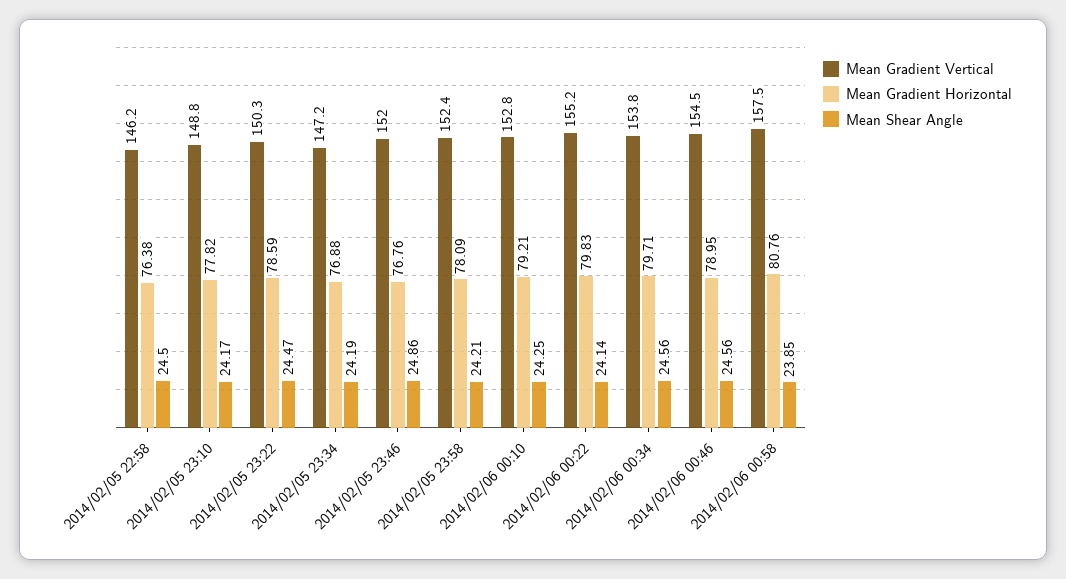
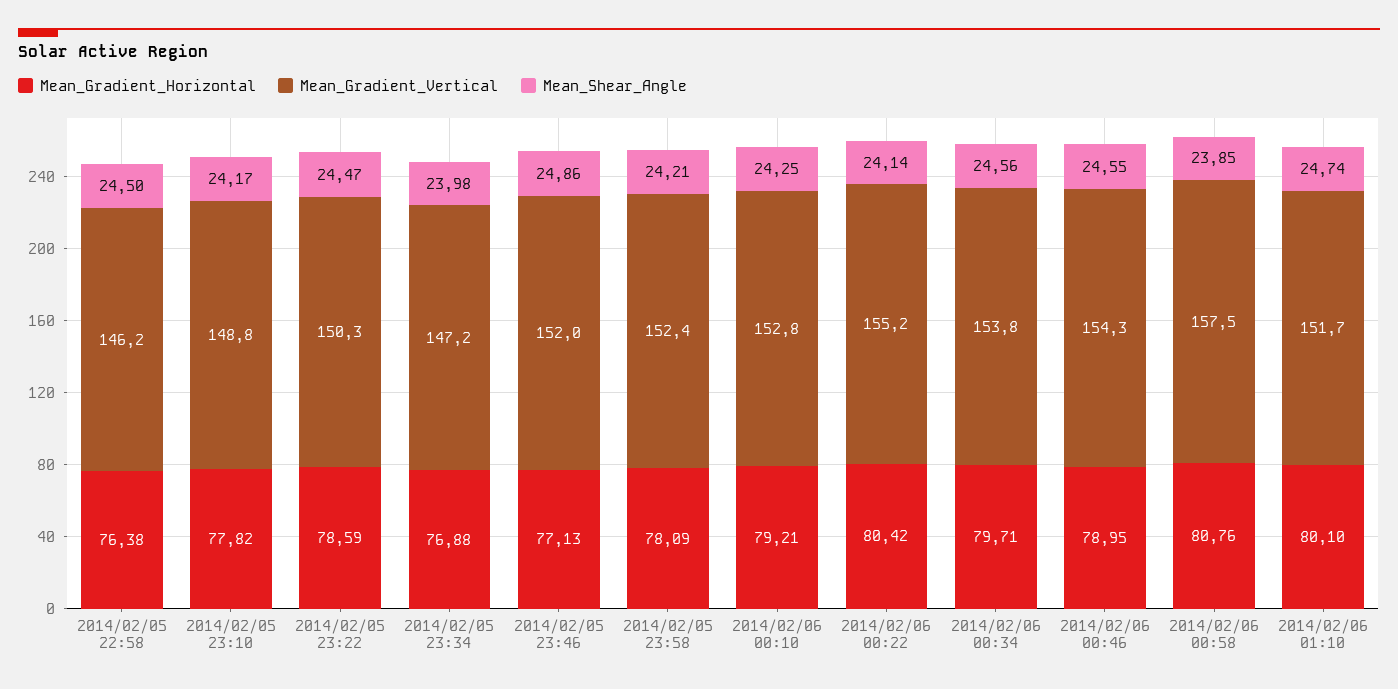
Mean Shear Angle, 2014/02/05 23:34: 24.19 -> 23.98
Mean Gradient Horizontal, 2014/02/05 23:46: 76.76 -> 77.13
Mean Gradient Horizontal, 2014/02/06 00:22: 79.83 -> 80.42
Mean Gradient Vertical, 2014/02/06 00:46: 154.5 -> 154.3
Mean Shear Angle, 2014/02/06 00:46: 24.56 -> 24.55
Mean Gradient Horizontal, 2014/02/06 01:10: none -> 80.1
Mean Gradient Vertical, 2014/02/06 01:10: none -> 151.7
Mean Shear Angle, 2014/02/06 01:10: none -> 24.74

